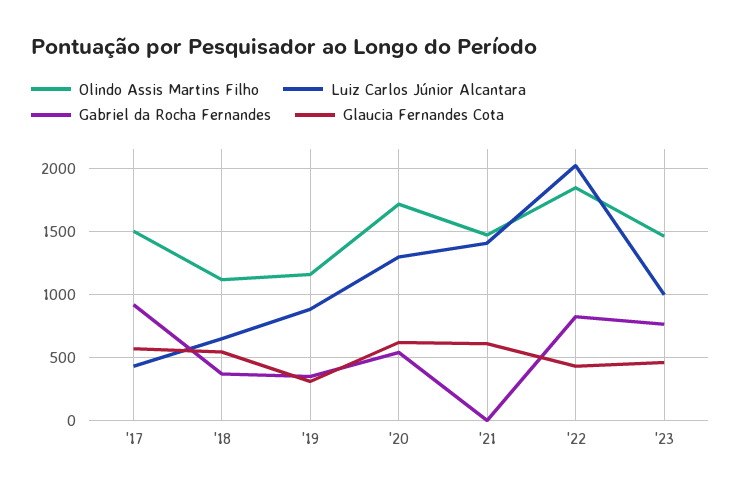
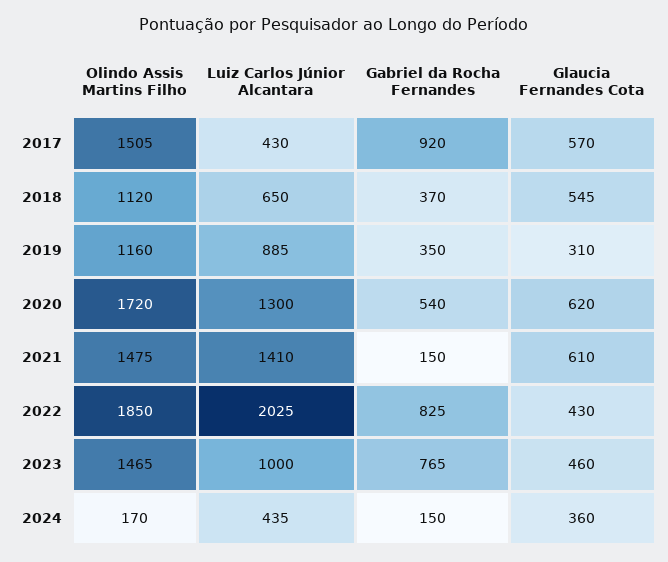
Gabriel da Rocha Fernandes, '21: 0 -> 150
Olindo Assis Martins Filho, 2024: none -> 170
Luiz Carlos Júnior Alcantara, 2024: none -> 435
Gabriel da Rocha Fernandes, 2024: none -> 150
Glaucia Fernandes Cota, 2024: none -> 360

